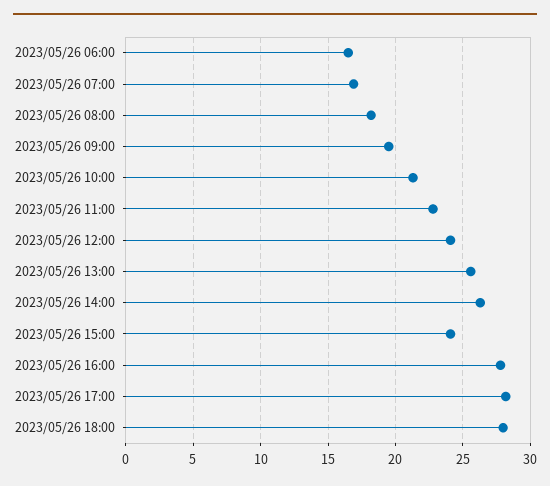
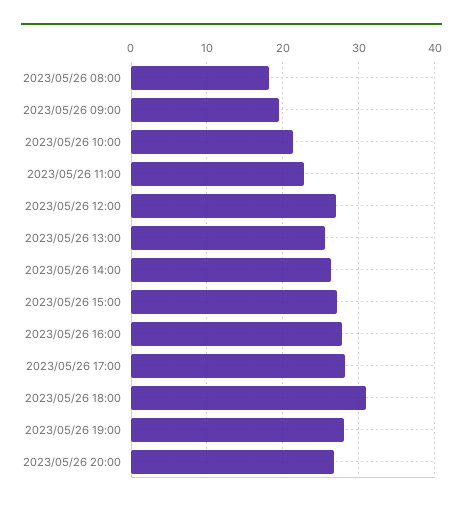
2023/05/26 06:00: 16.5 -> none
2023/05/26 07:00: 17 -> none
2023/05/26 12:00: 24 -> 27
2023/05/26 15:00: 24 -> 27
2023/05/26 18:00: 28 -> 31
2023/05/26 19:00: none -> 28
2023/05/26 20:00: none -> 27

